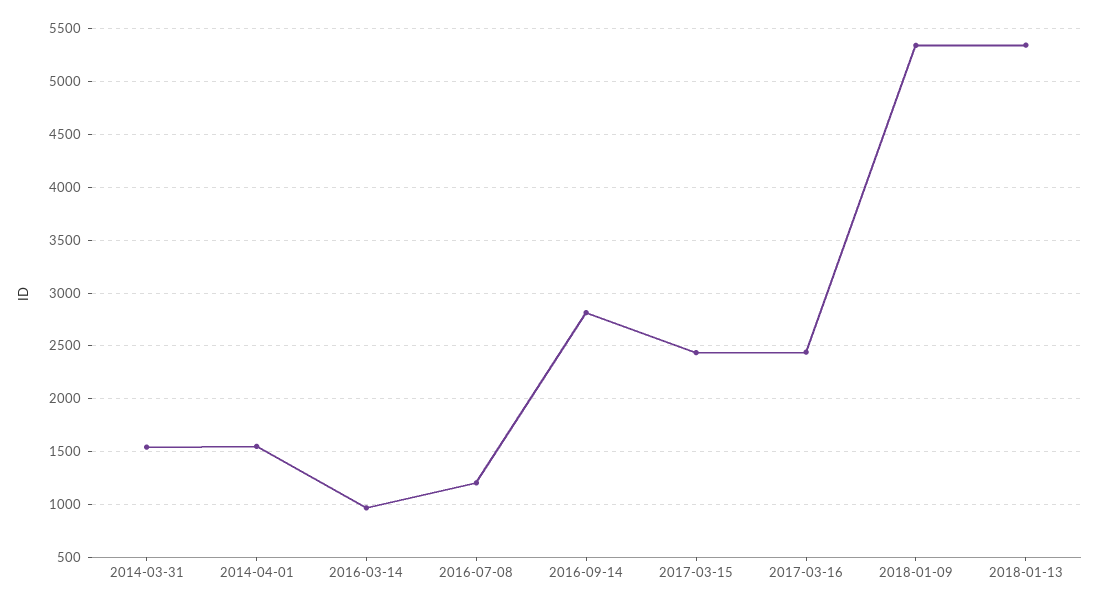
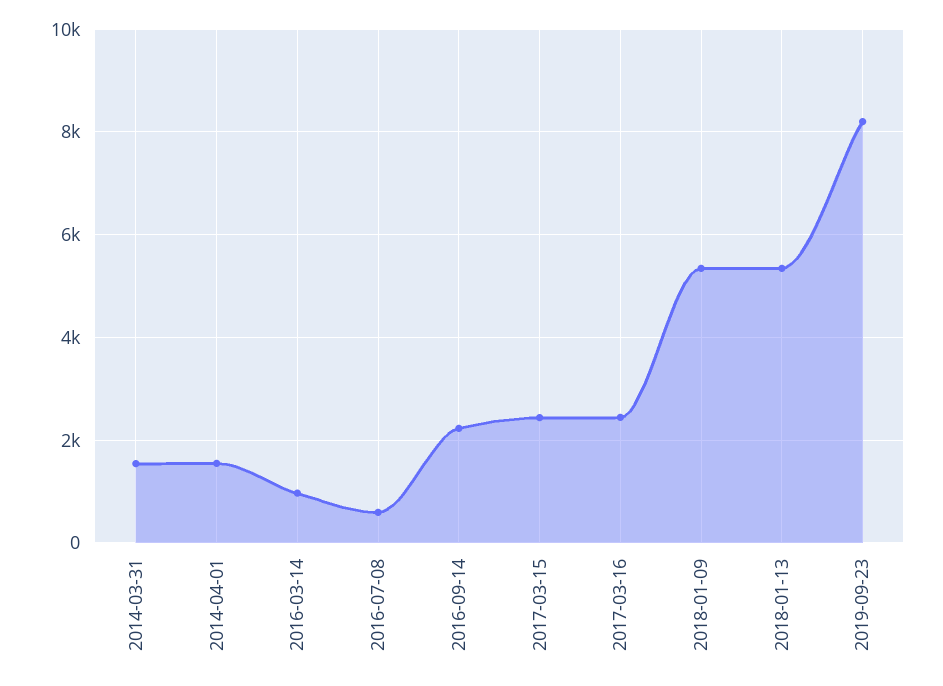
2016-07-08: 1200 -> 600
2016-09-14: 2800 -> 2200
2019-09-23: none -> 8200

